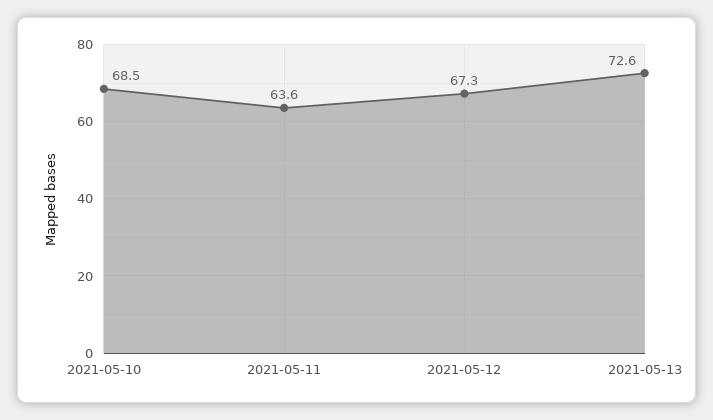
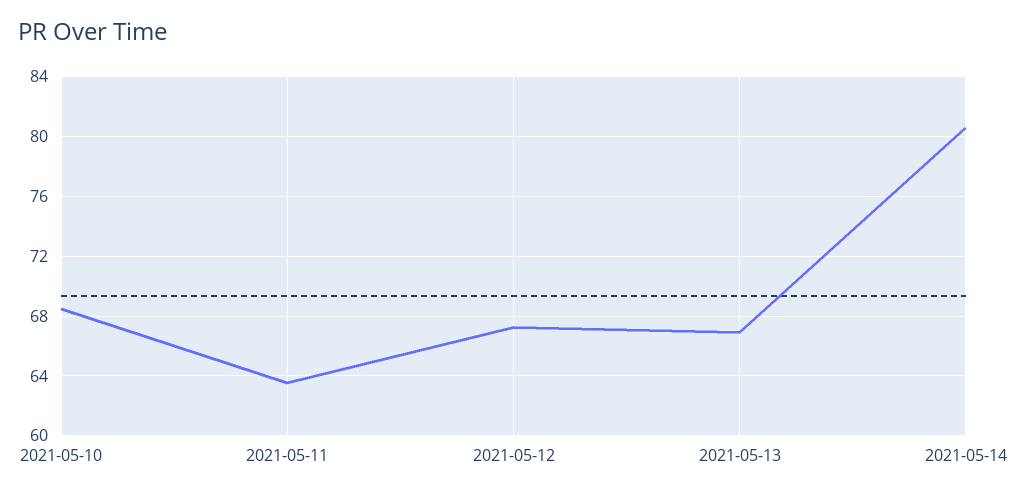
2021-05-13: 72.6 -> 67
2021-05-14: none -> 80.5

